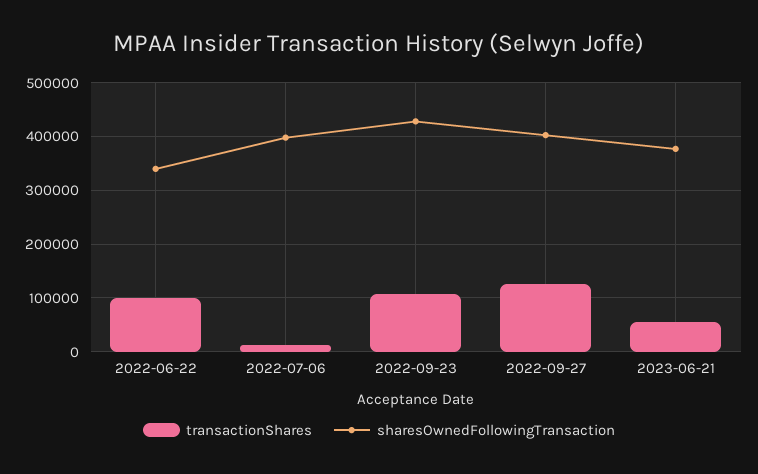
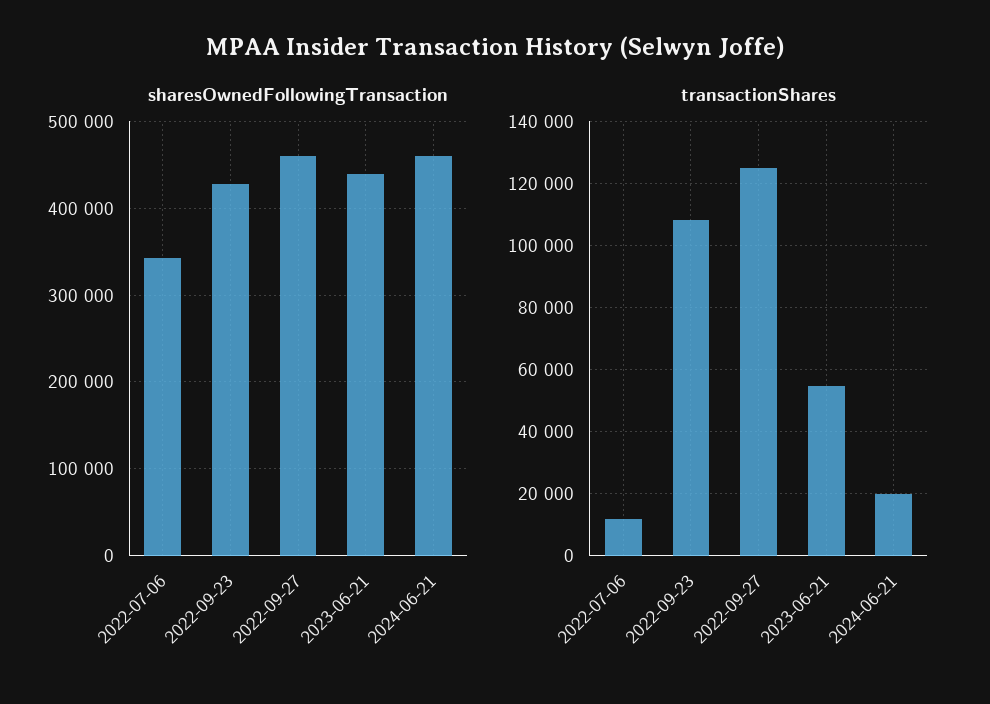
transactionShares, 2022-06-22: 100000 -> none
sharesOwnedFollowingTransaction, 2022-06-22: 340000 -> none
sharesOwnedFollowingTransaction, 2022-07-06: 400000 -> 340000
sharesOwnedFollowingTransaction, 2022-09-27: 400000 -> 460000
sharesOwnedFollowingTransaction, 2023-06-21: 380000 -> 440000
sharesOwnedFollowingTransaction, 2024-06-21: none -> 460000
transactionShares, 2024-06-21: none -> 20000

